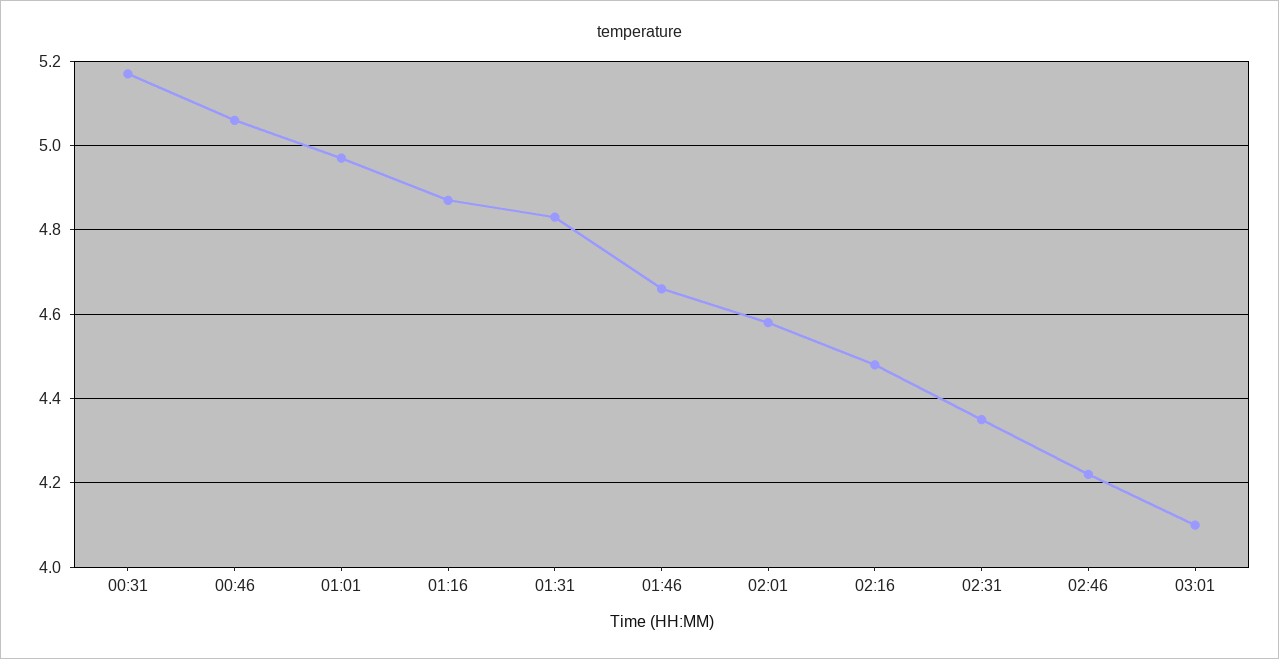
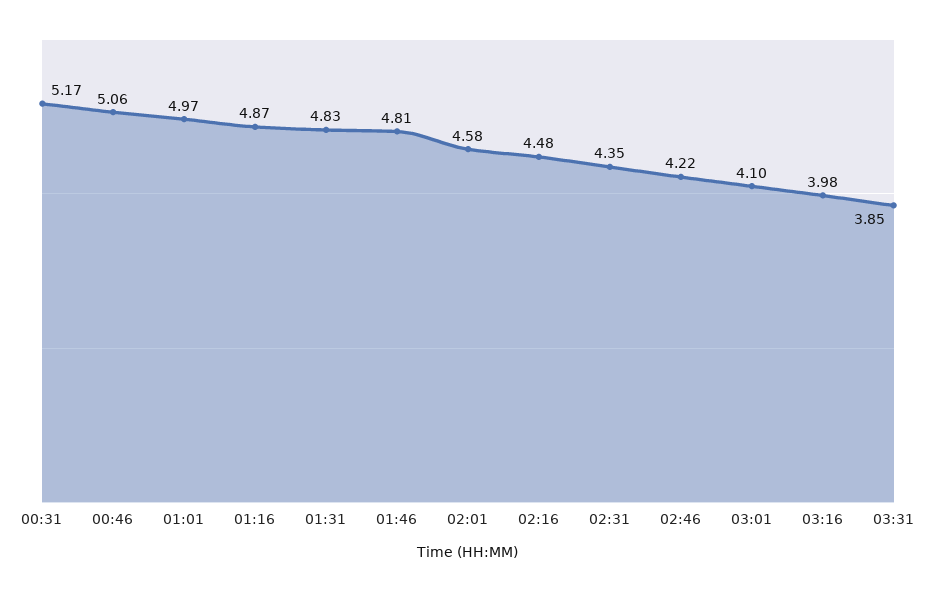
01:46: 4.65 -> 4.81
03:16: none -> 3.98
03:31: none -> 3.85

